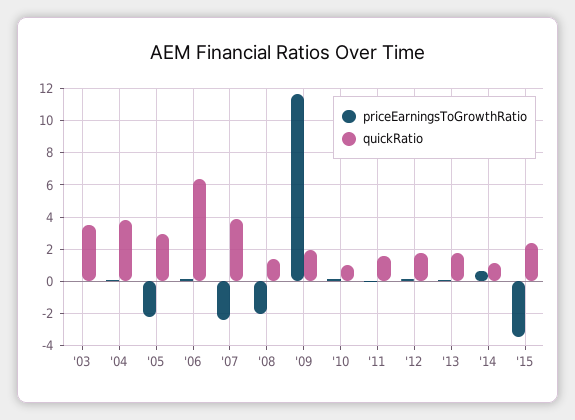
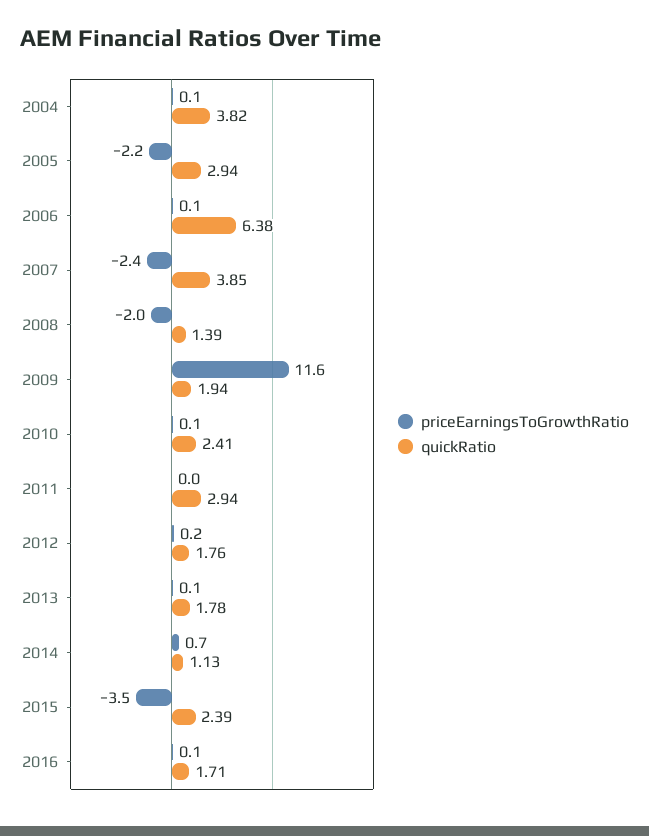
priceEarningsToGrowthRatio, '03: 0 -> none
quickRatio, '03: 3.5 -> none
quickRatio, '10: 1 -> 2.41
quickRatio, '11: 1.5 -> 2.94
priceEarningsToGrowthRatio, 2016: none -> 0.1
quickRatio, 2016: none -> 1.71

